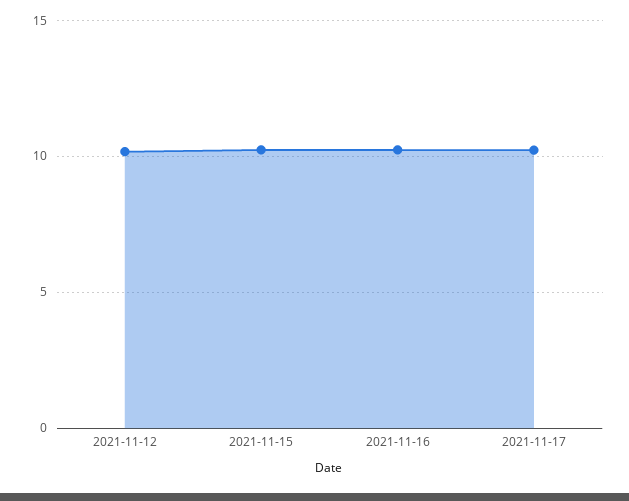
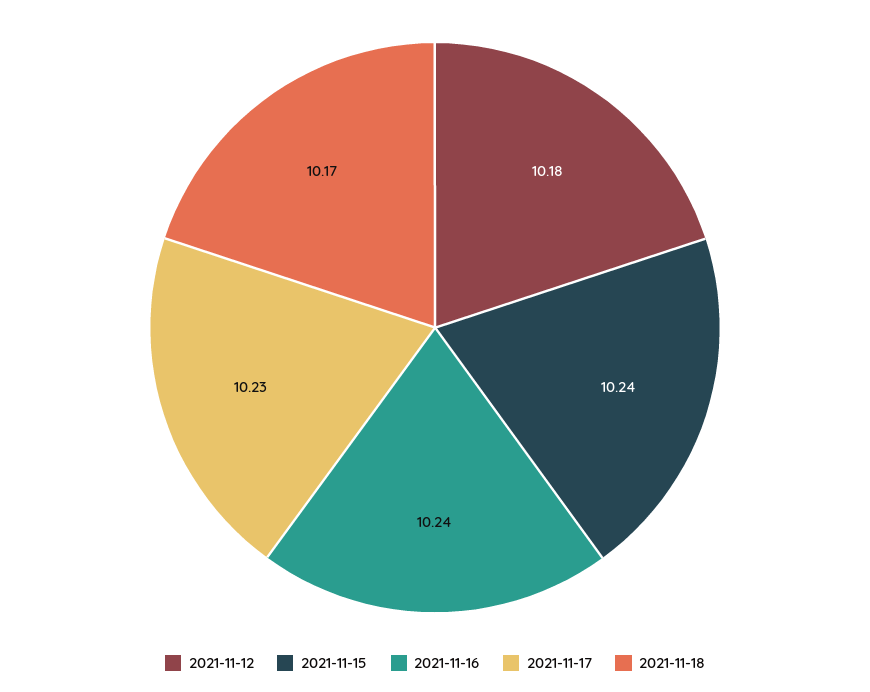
2021-11-18: none -> 10.17

